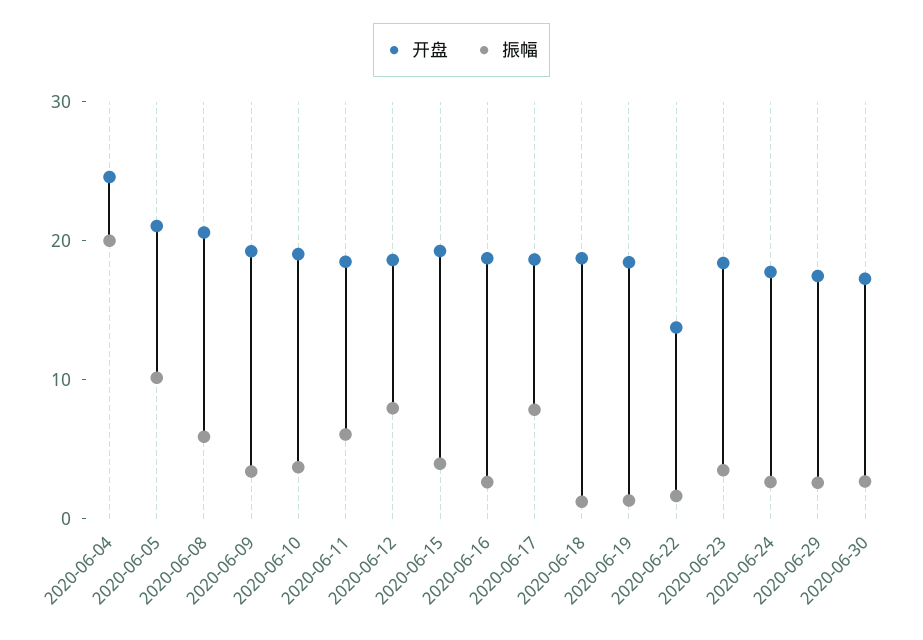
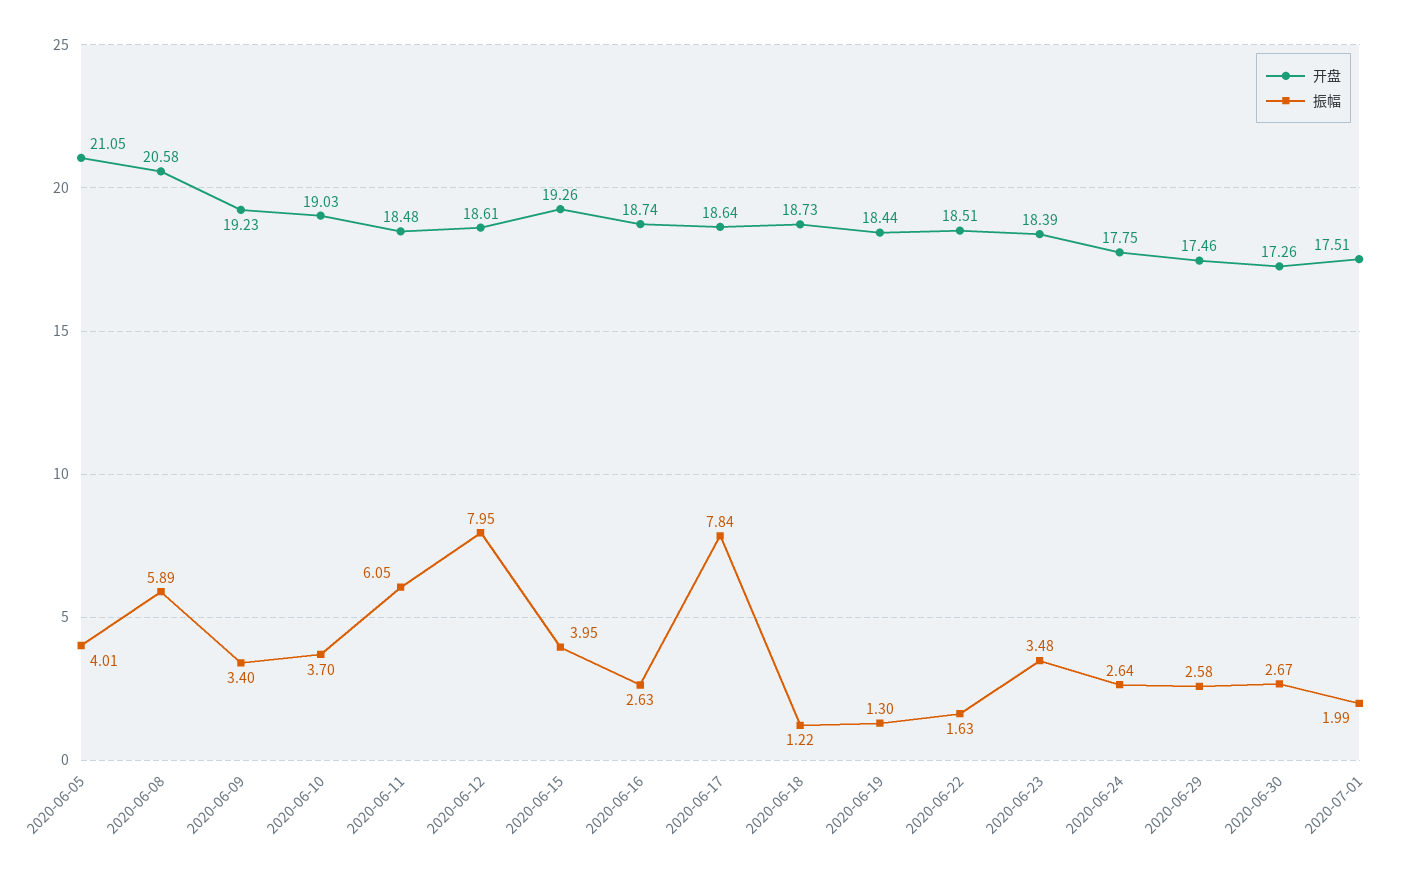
开盘, 2020-06-04: 24 -> none
振幅, 2020-06-04: 20 -> none
振幅, 2020-06-05: 10 -> 4.01
开盘, 2020-06-22: 14 -> 18.51
开盘, 2020-07-01: none -> 17.51
振幅, 2020-07-01: none -> 1.99

